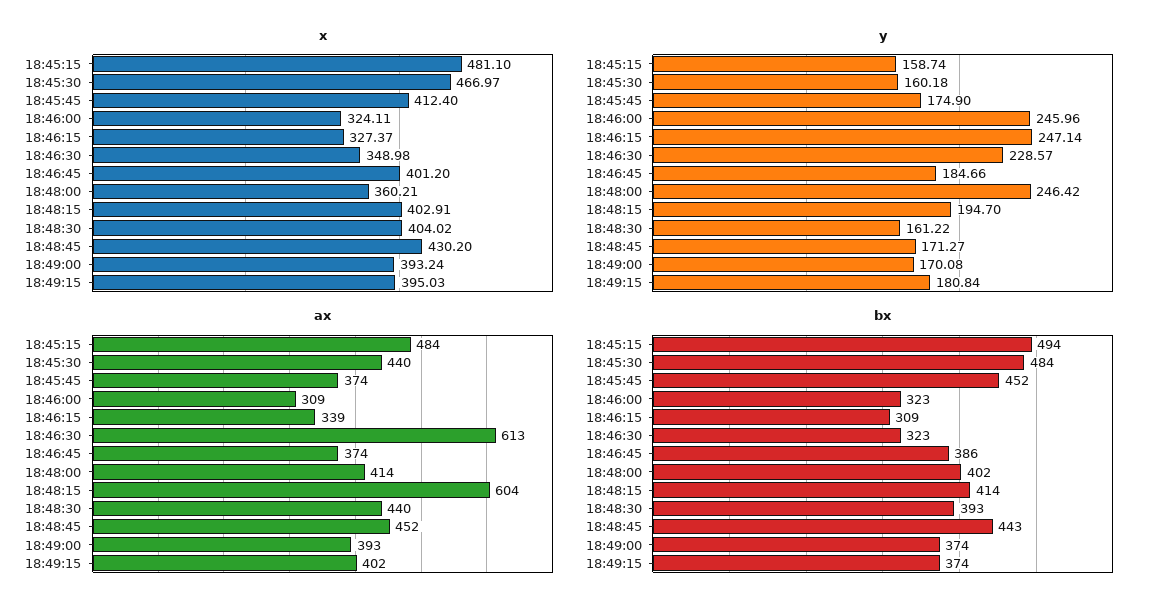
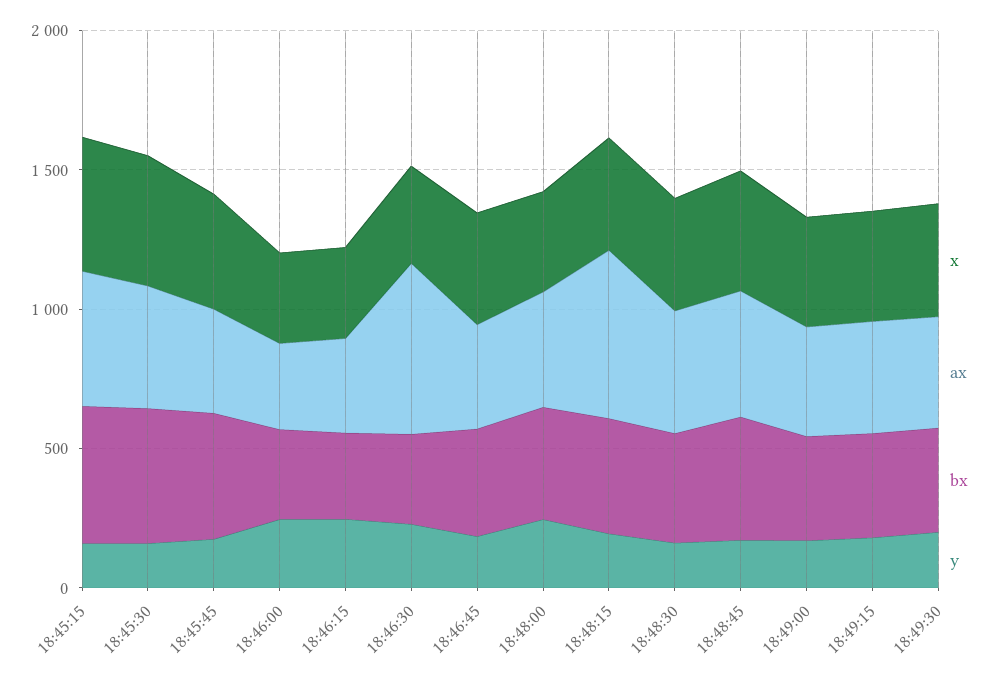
x, 18:49:30: none -> 400
ax, 18:49:30: none -> 400
bx, 18:49:30: none -> 400
y, 18:49:30: none -> 200

